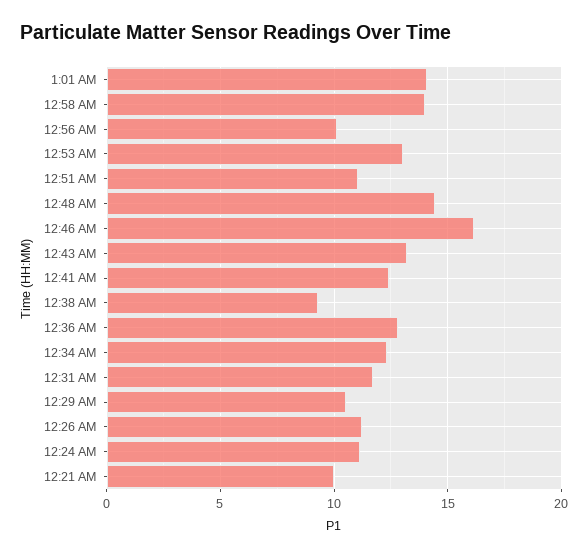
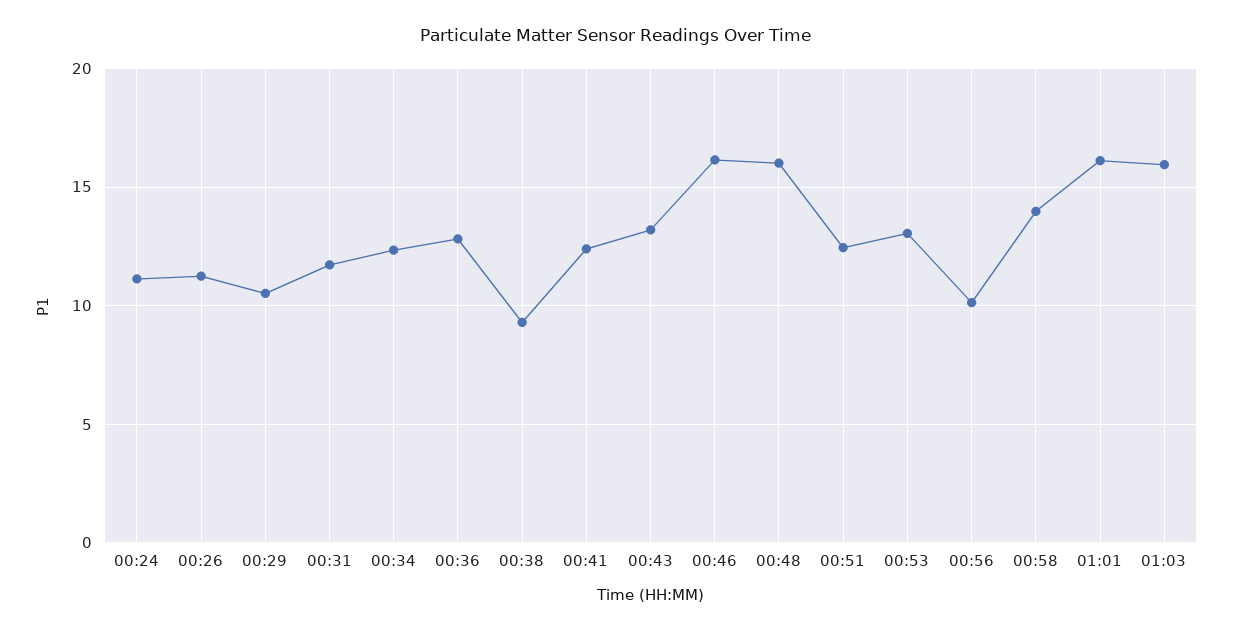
1:01 AM: 14 -> 16
12:51 AM: 11 -> 12.5
12:48 AM: 14.5 -> 16
12:21 AM: 10 -> none
01:03: none -> 16

